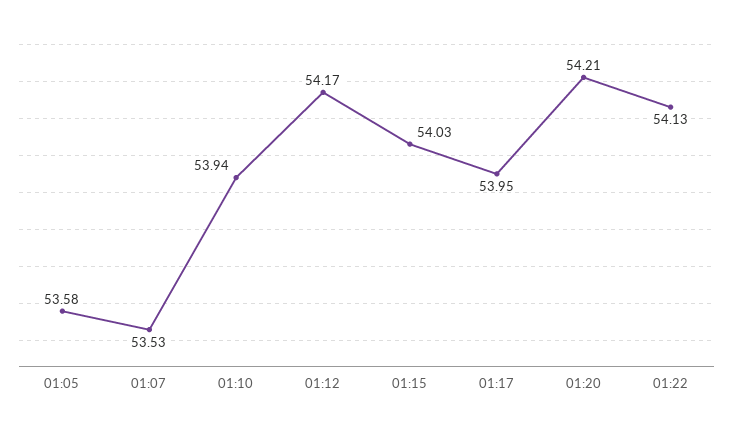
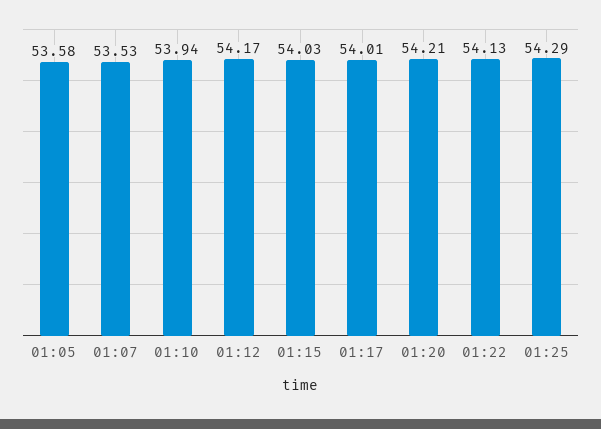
01:17: 53.95 -> 54.01
01:25: none -> 54.29

